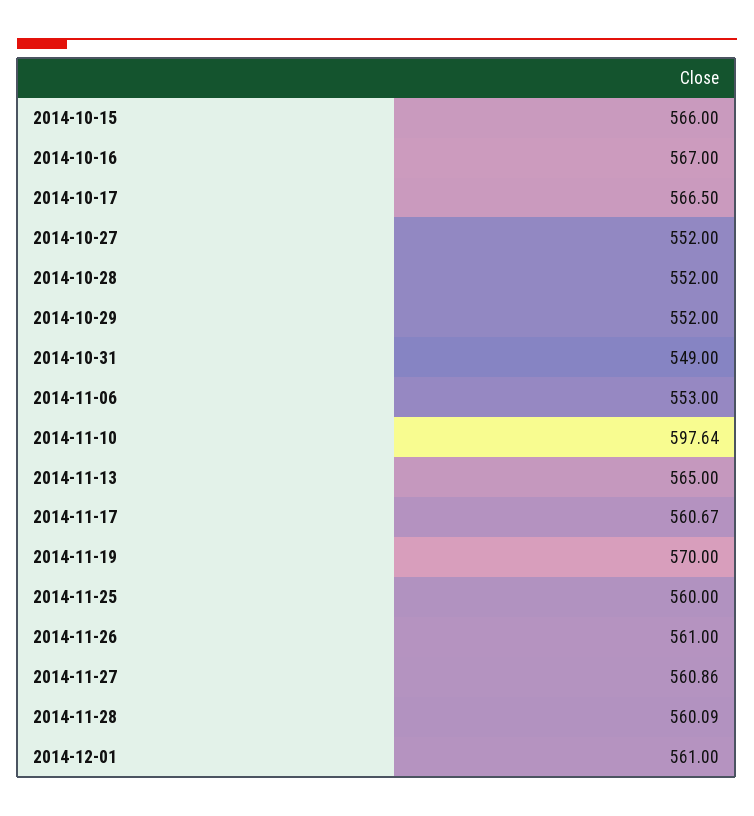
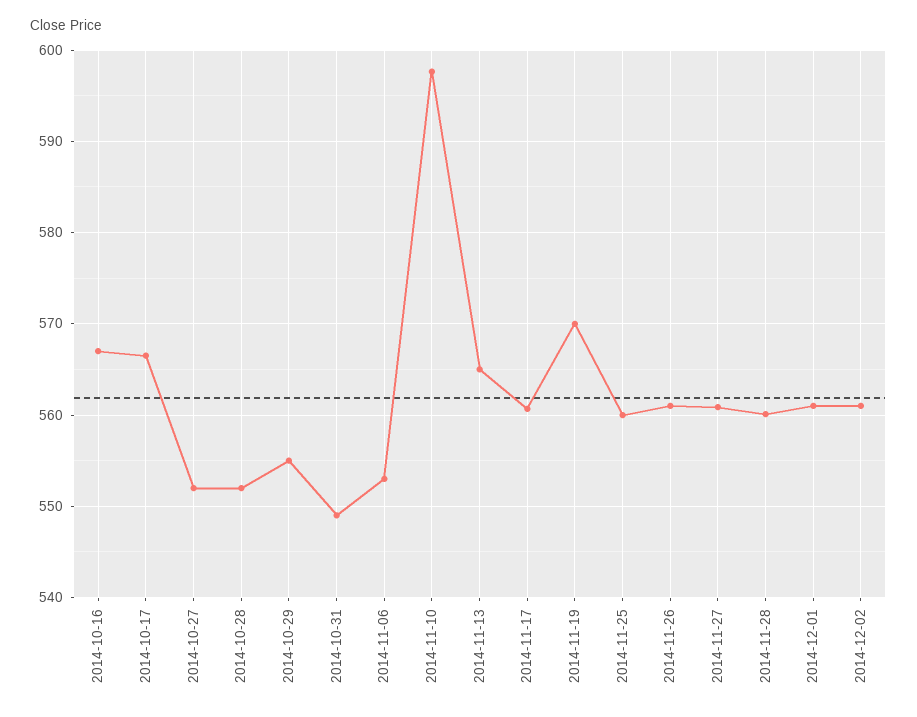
2014-10-15: 566 -> none
2014-10-29: 552 -> 555
2014-12-02: none -> 561

